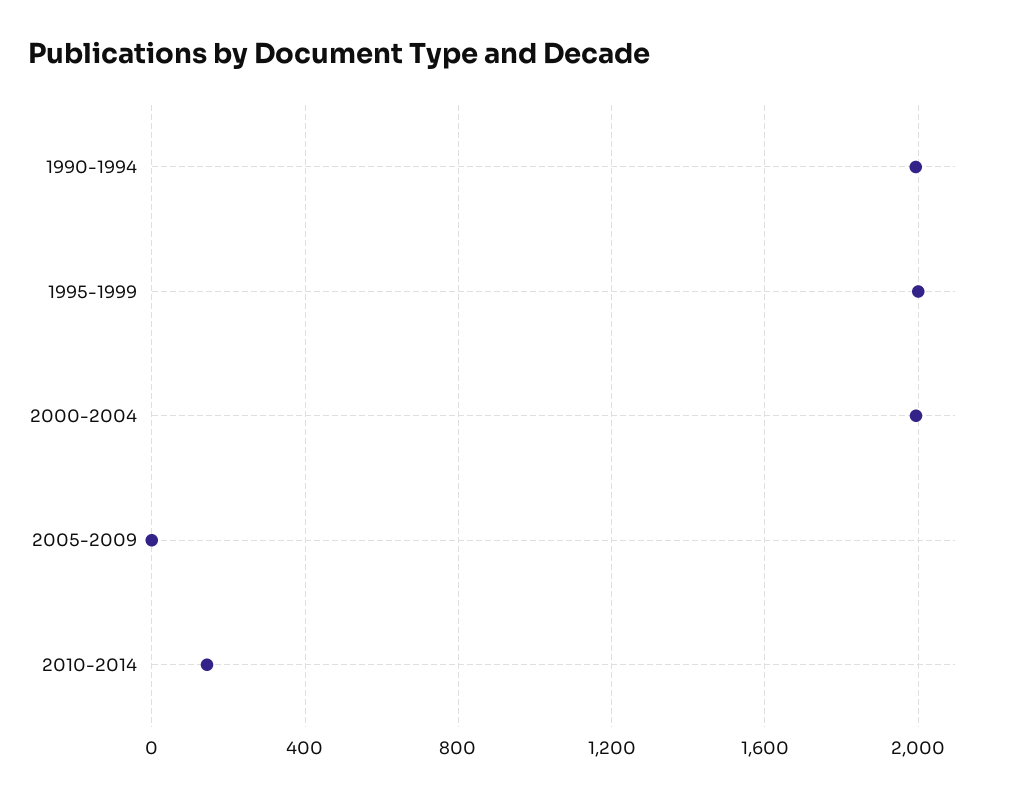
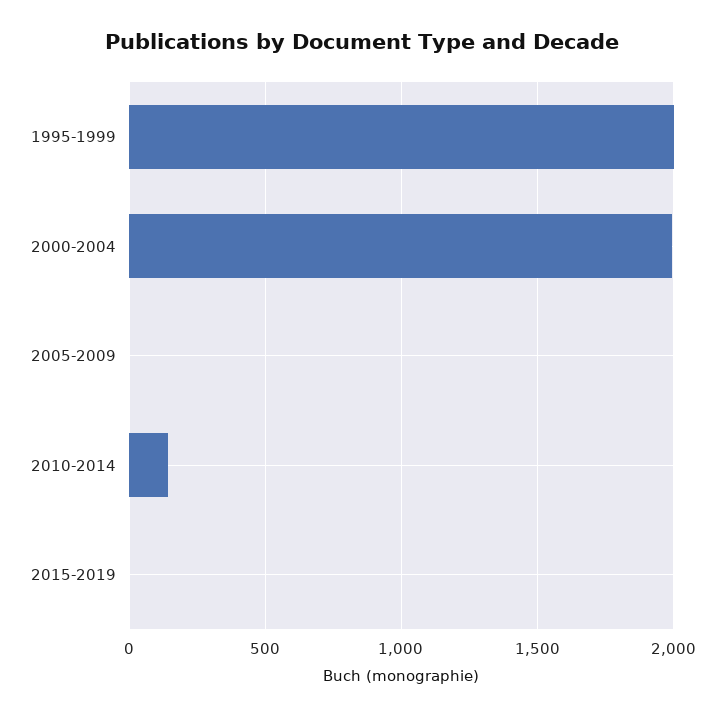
1990-1994: 2000 -> none
2015-2019: none -> 0

